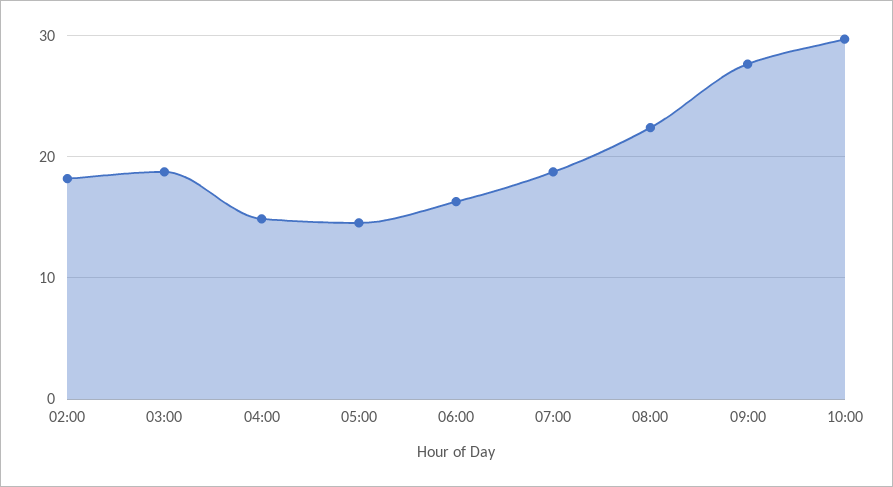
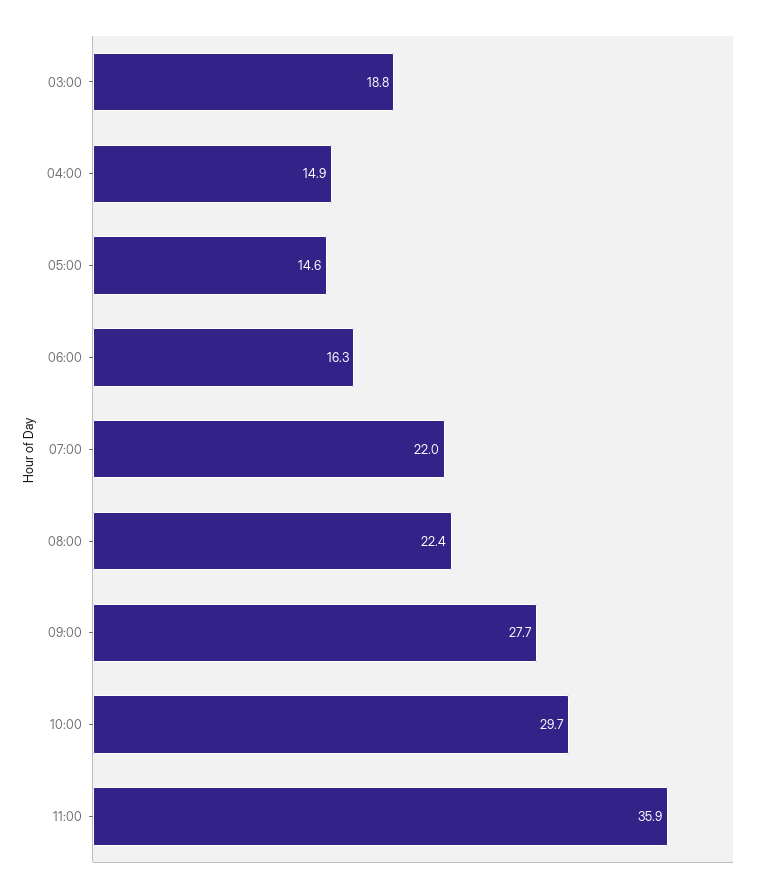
02:00: 18 -> none
07:00: 19 -> 22
11:00: none -> 35.9

